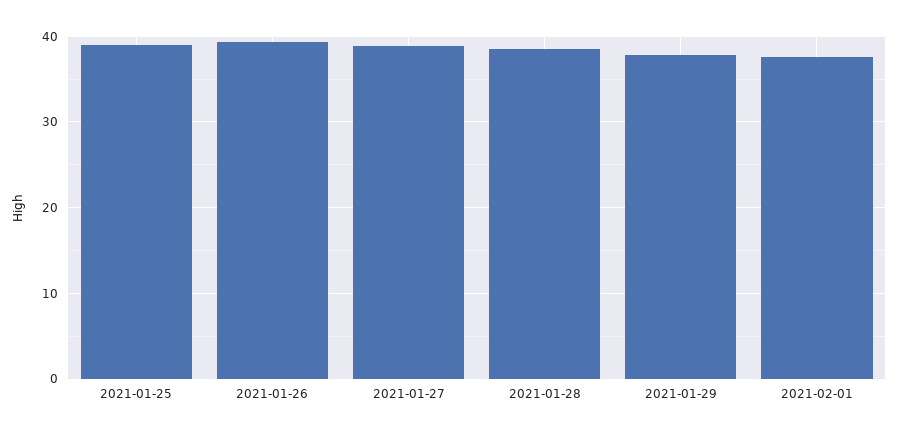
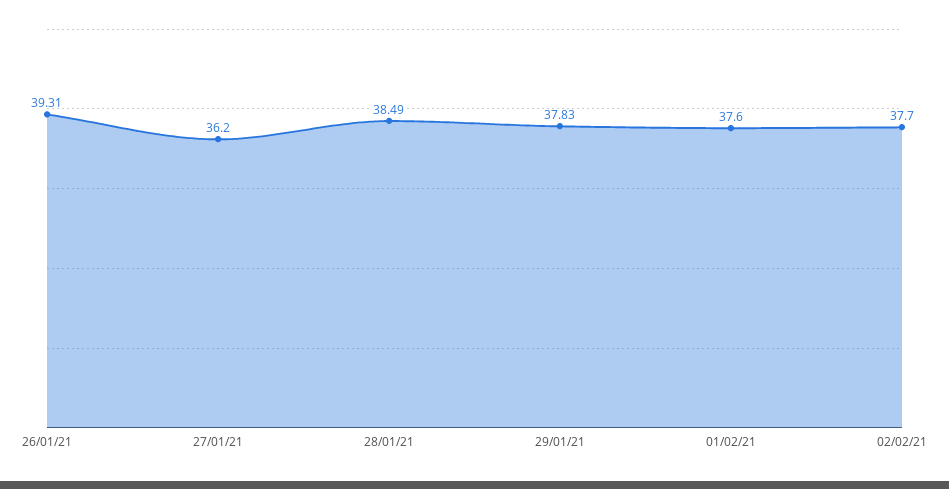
2021-01-25: 39 -> none
2021-01-27: 39 -> 36.2
02/02/21: none -> 37.7

